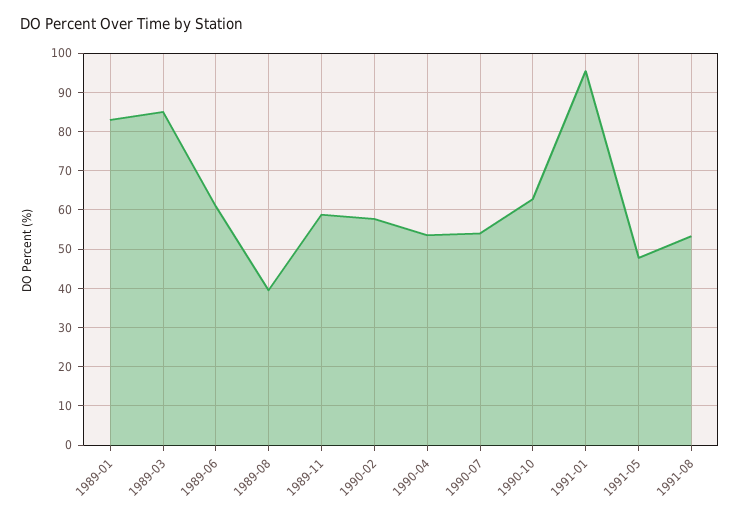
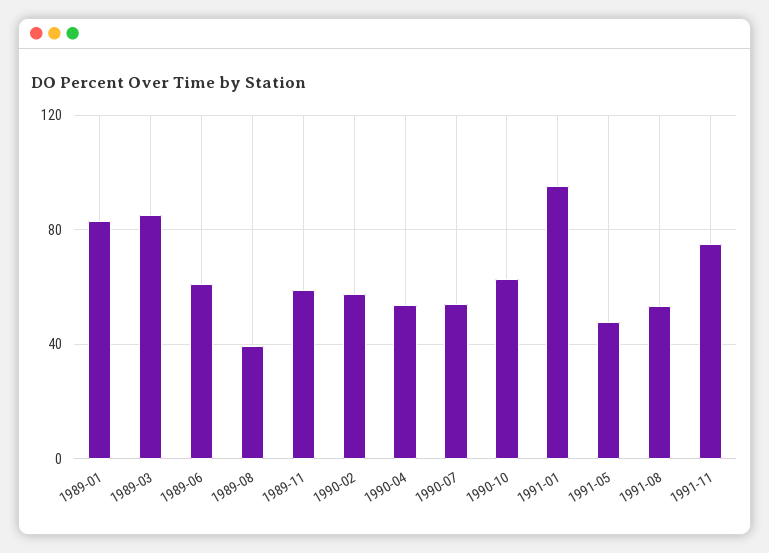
1991-11: none -> 75

